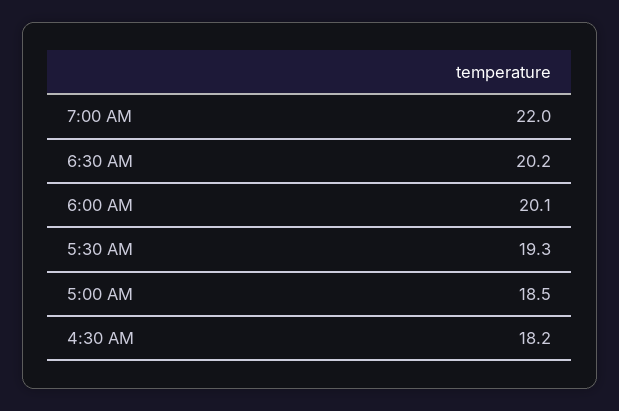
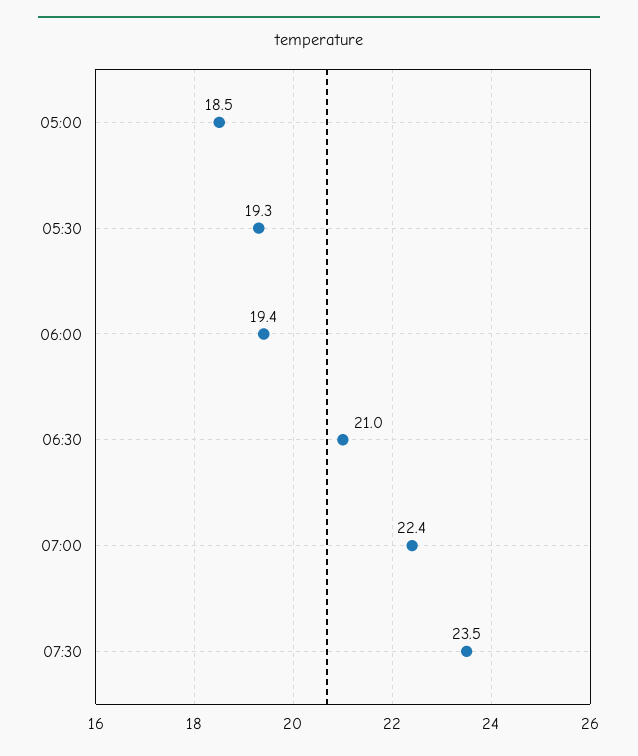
7:00 AM: 22 -> 22.4
6:30 AM: 20.2 -> 21
6:00 AM: 20.1 -> 19.4
4:30 AM: 18.2 -> none
07:30: none -> 23.5

